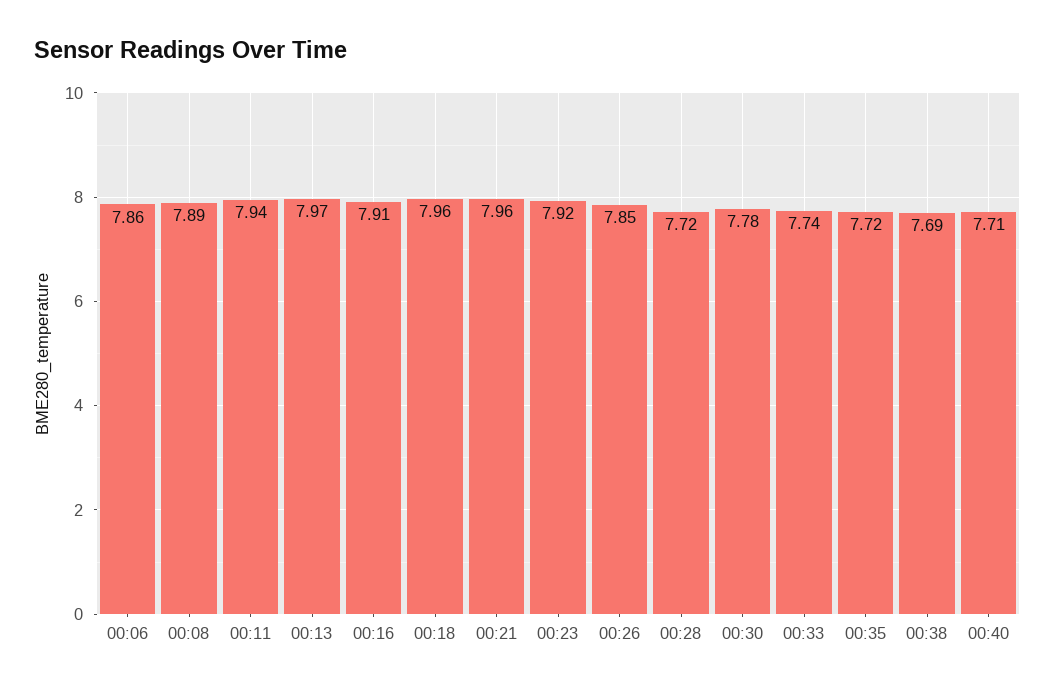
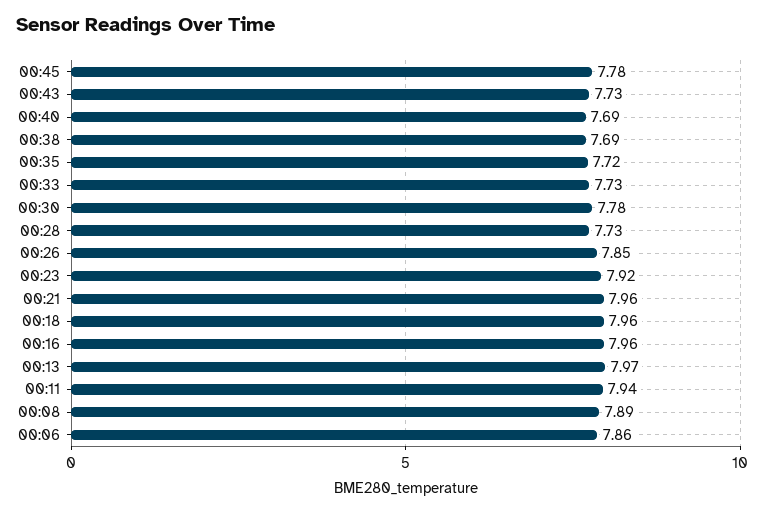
00:16: 7.91 -> 7.96
00:28: 7.72 -> 7.73
00:33: 7.74 -> 7.73
00:40: 7.71 -> 7.69
00:45: none -> 7.78
00:43: none -> 7.73

